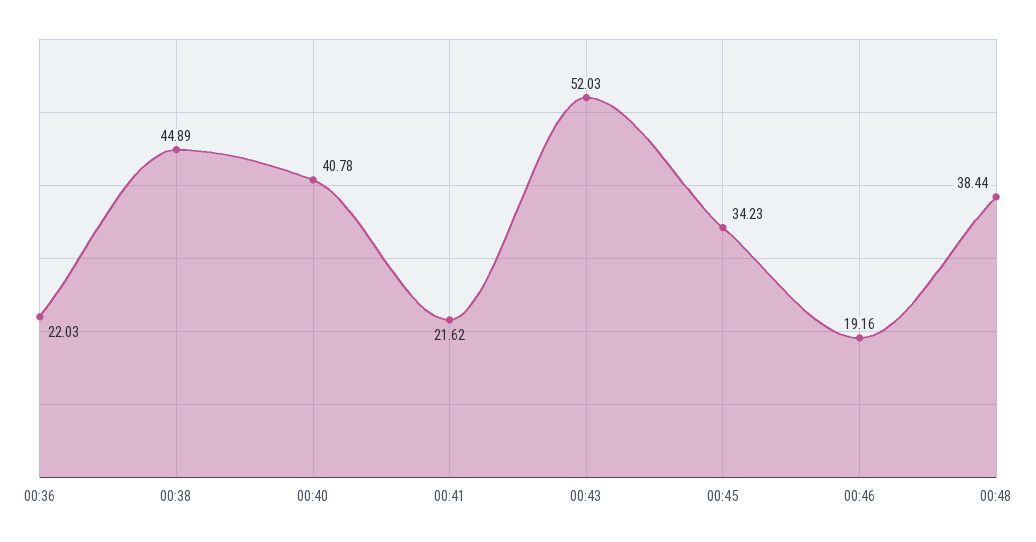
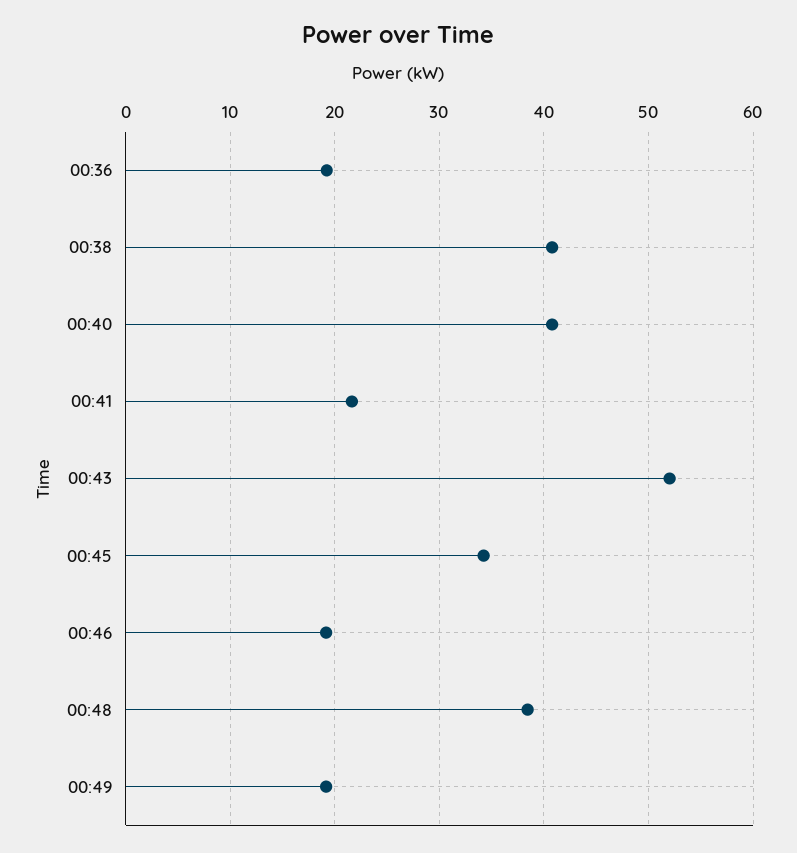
00:36: 22.03 -> 19
00:38: 44.89 -> 41
00:49: none -> 19

